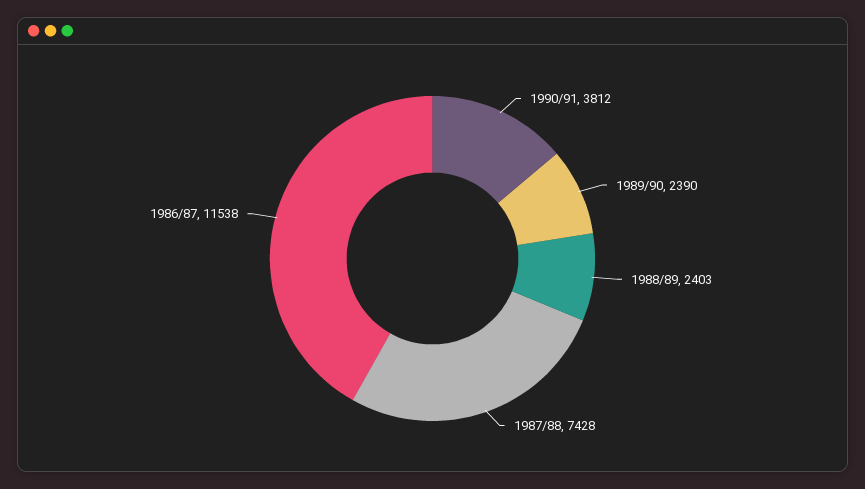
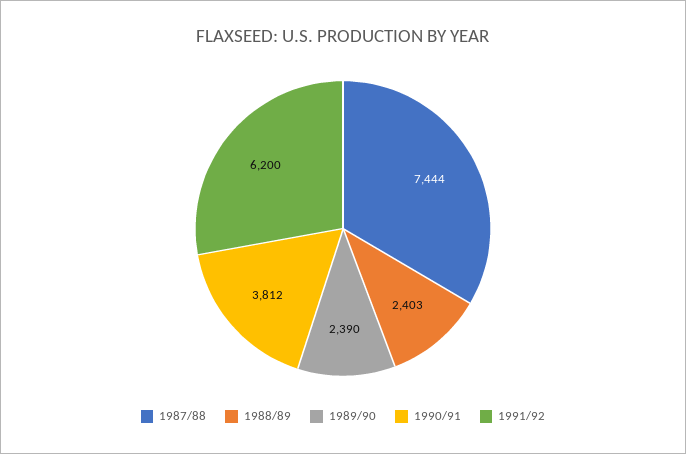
1987/88: 7428 -> 7444
1986/87: 11538 -> none
1991/92: none -> 6200

